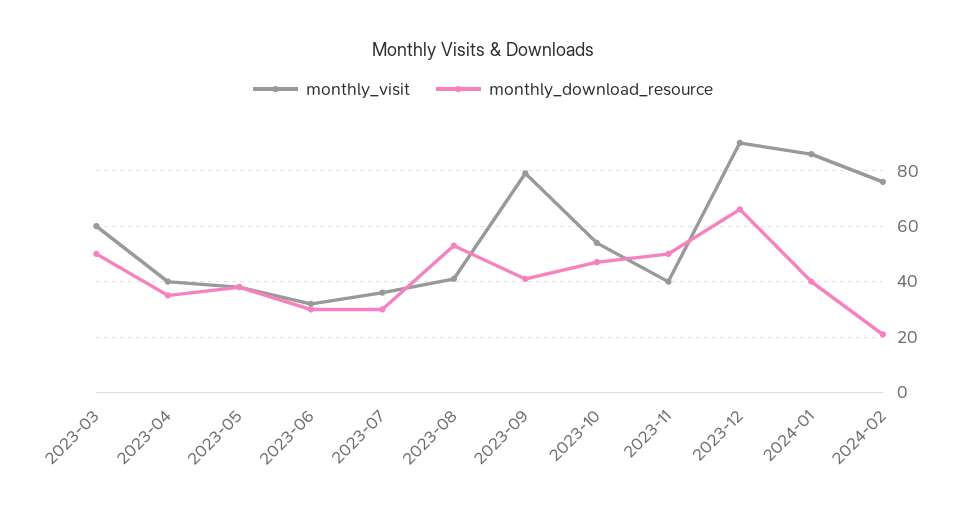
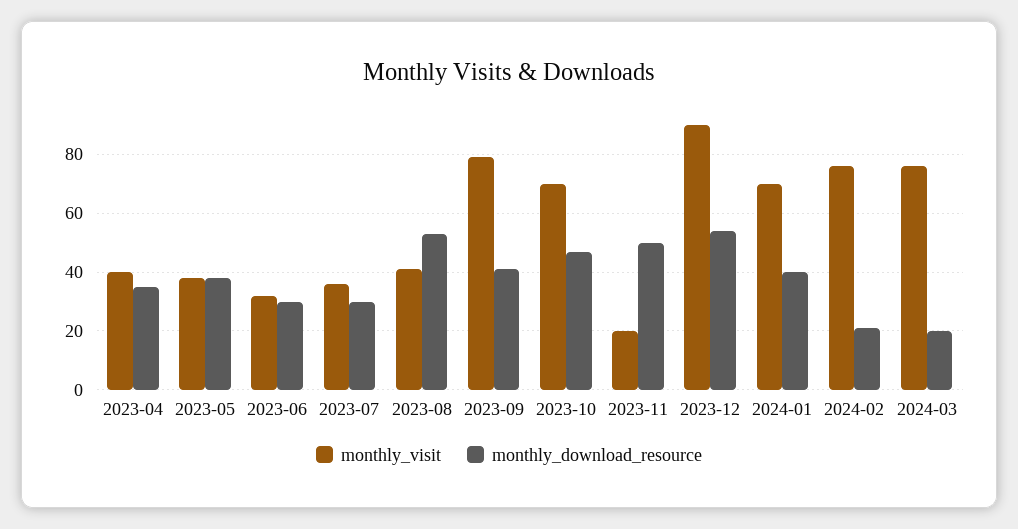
monthly_visit, 2023-03: 60 -> none
monthly_download_resource, 2023-03: 50 -> none
monthly_visit, 2023-10: 55 -> 70
monthly_visit, 2023-11: 40 -> 20
monthly_download_resource, 2023-12: 65 -> 55
monthly_visit, 2024-01: 85 -> 70
monthly_visit, 2024-03: none -> 75
monthly_download_resource, 2024-03: none -> 20

